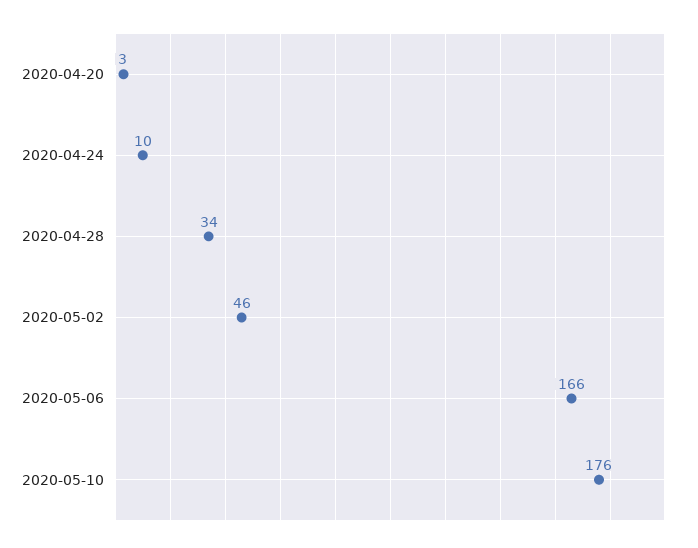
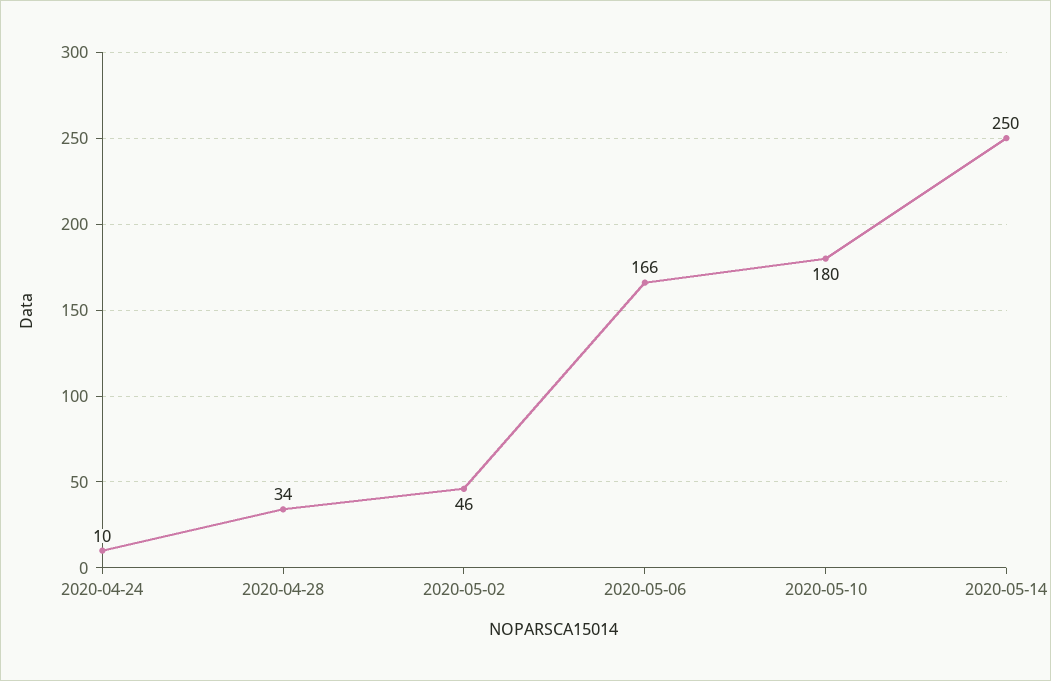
2020-04-20: 3 -> none
2020-05-10: 176 -> 180
2020-05-14: none -> 250

